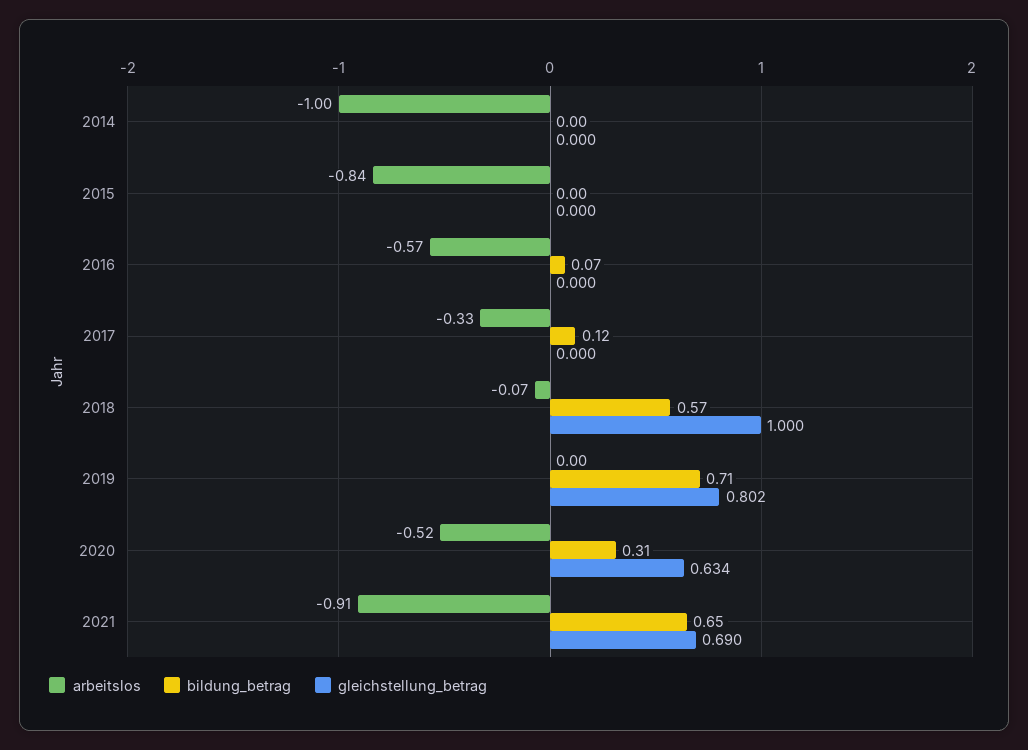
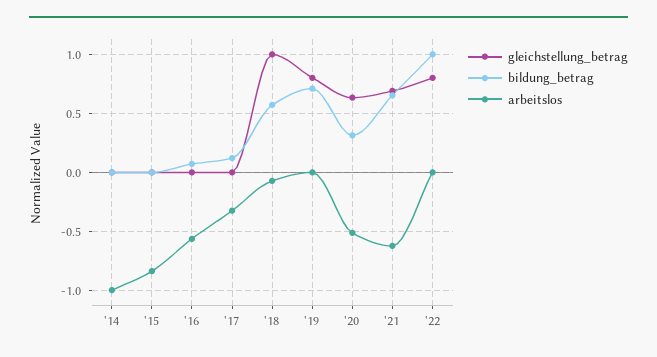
arbeitslos, 2021: -0.91 -> -0.6
gleichstellung_betrag, '22: none -> 0.8
bildung_betrag, '22: none -> 1
arbeitslos, '22: none -> 0

